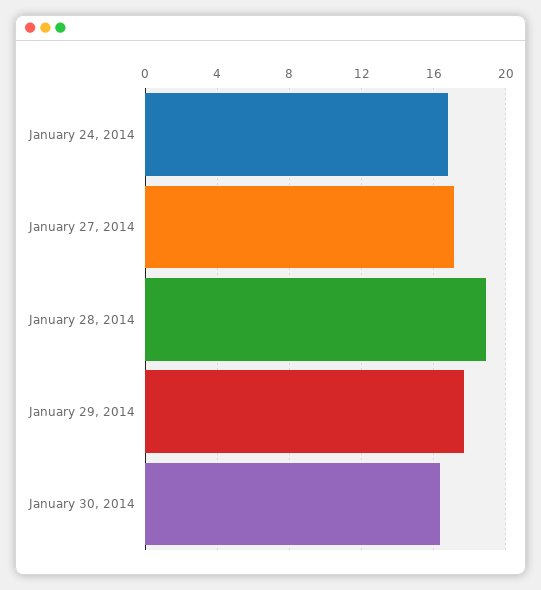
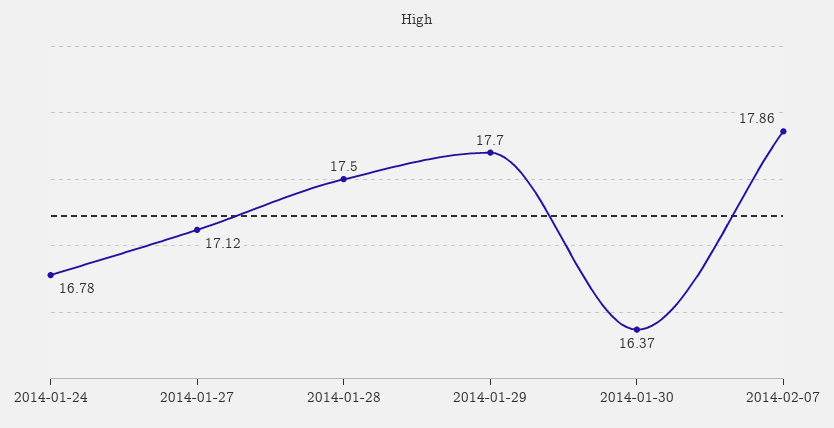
January 28, 2014: 19 -> 17.5
2014-02-07: none -> 17.86

